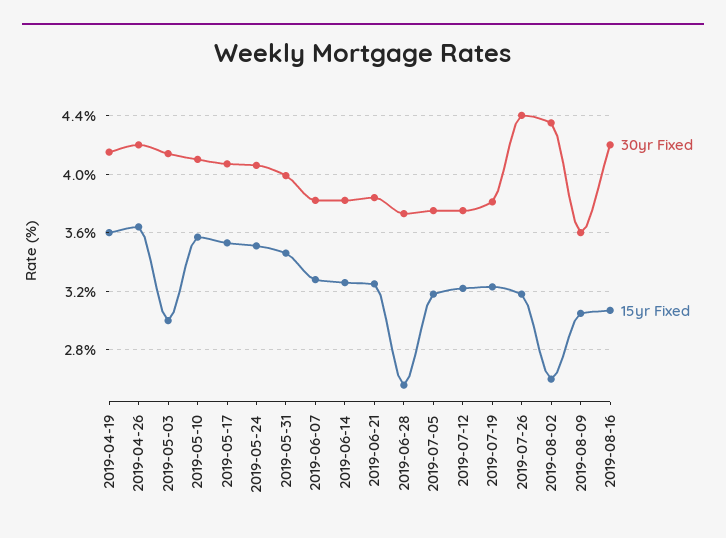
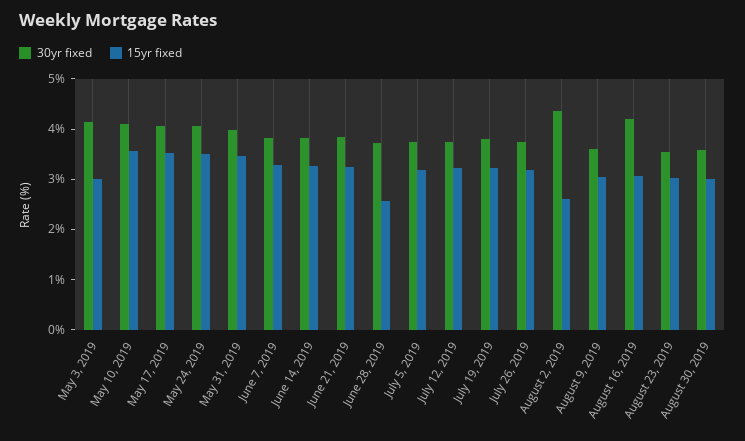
30yr Fixed, 2019-04-19: 4.15 -> none
15yr Fixed, 2019-04-19: 3.6 -> none
30yr Fixed, 2019-04-26: 4.2 -> none
15yr Fixed, 2019-04-26: 3.65 -> none
30yr Fixed, 2019-07-26: 4.4 -> 3.8
30yr Fixed, August 23, 2019: none -> 3.6
15yr Fixed, August 23, 2019: none -> 3
30yr Fixed, August 30, 2019: none -> 3.6
15yr Fixed, August 30, 2019: none -> 3

